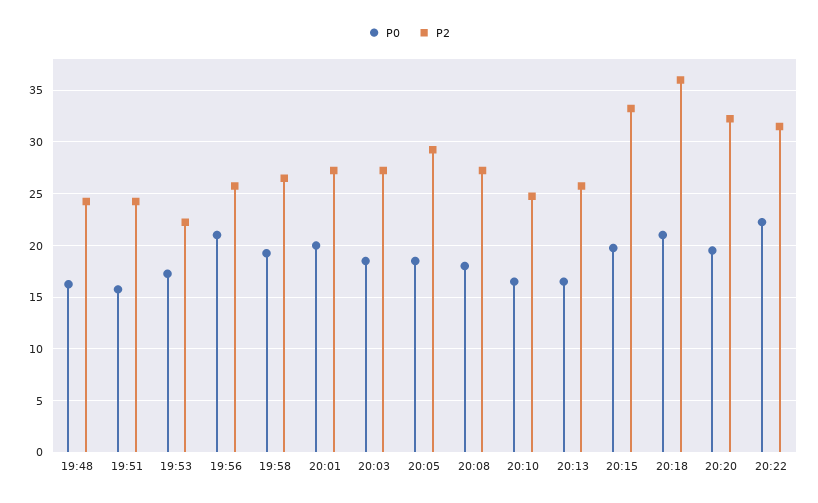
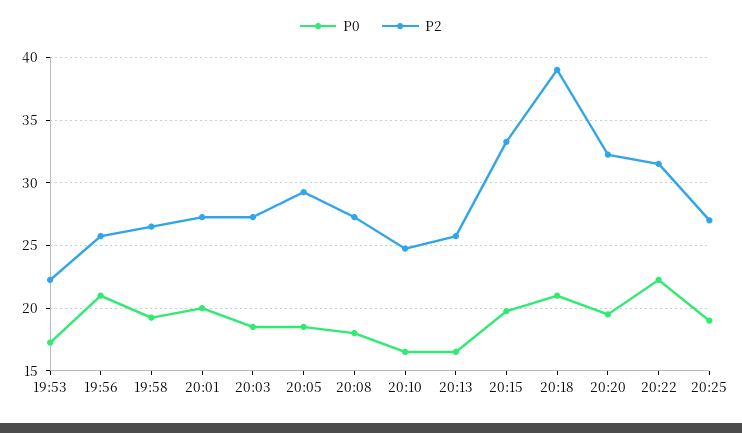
P0, 19:48: 16 -> none
P2, 19:48: 24 -> none
P0, 19:51: 16 -> none
P2, 19:51: 24 -> none
P2, 20:18: 36 -> 39
P0, 20:25: none -> 19
P2, 20:25: none -> 27

